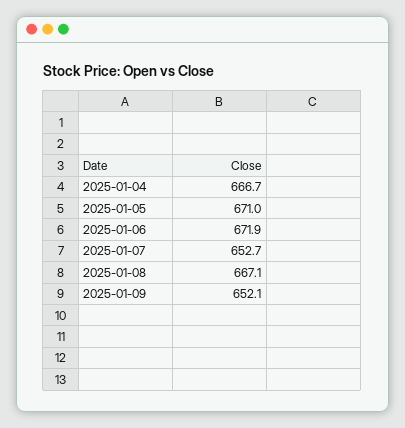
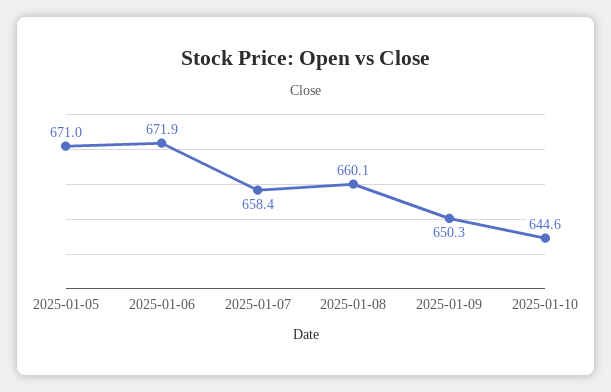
2025-01-04: 666.7 -> none
2025-01-07: 652.7 -> 658.4
2025-01-08: 667.1 -> 660.1
2025-01-09: 652.1 -> 650.3
2025-01-10: none -> 644.6

